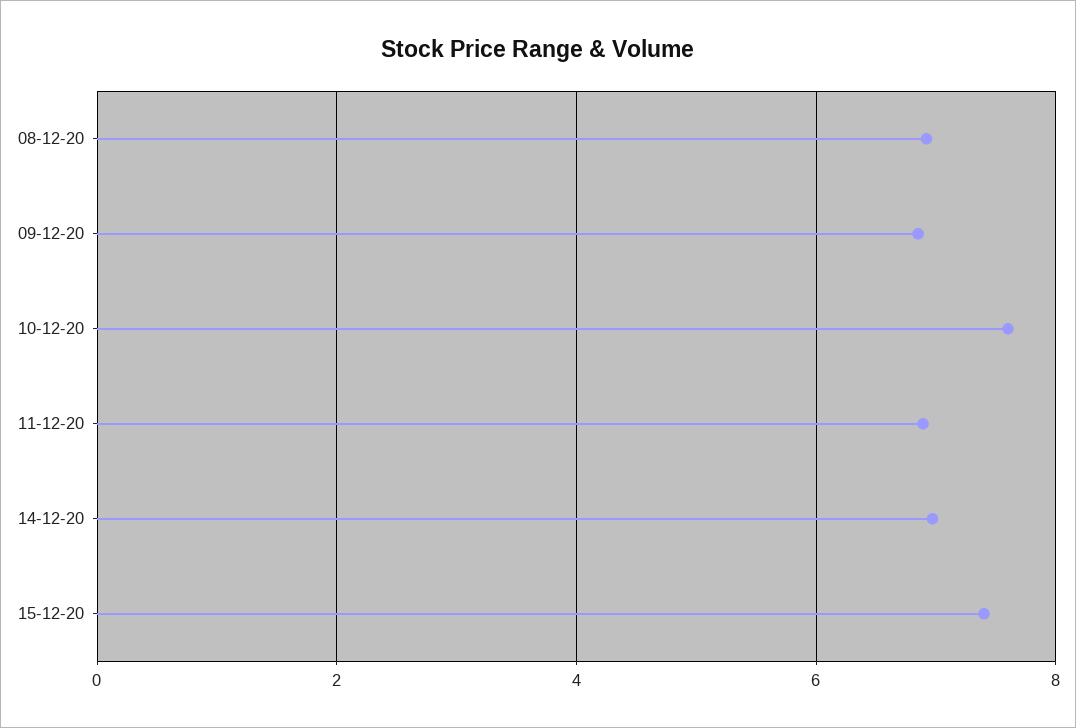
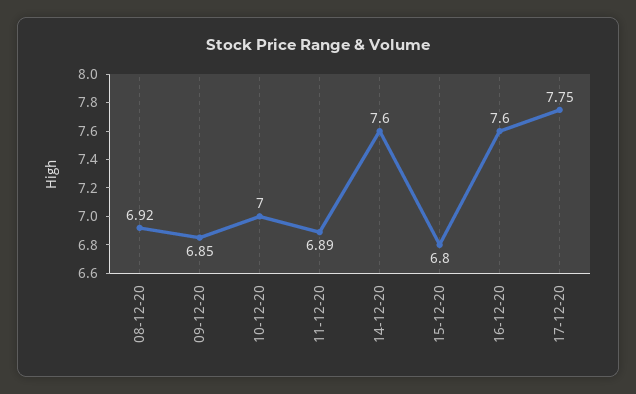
10-12-20: 7.6 -> 7
14-12-20: 7 -> 7.6
15-12-20: 7.4 -> 6.8
16-12-20: none -> 7.6
17-12-20: none -> 7.75

